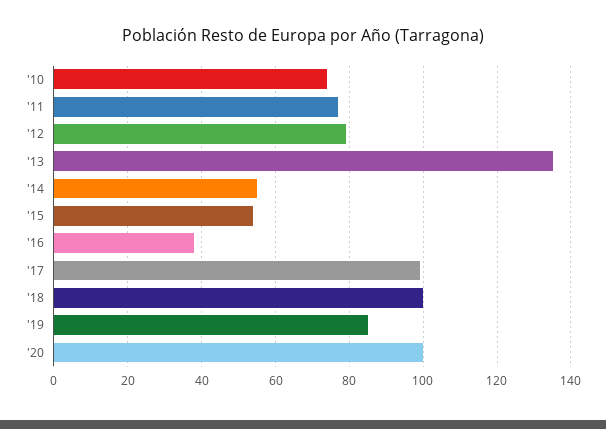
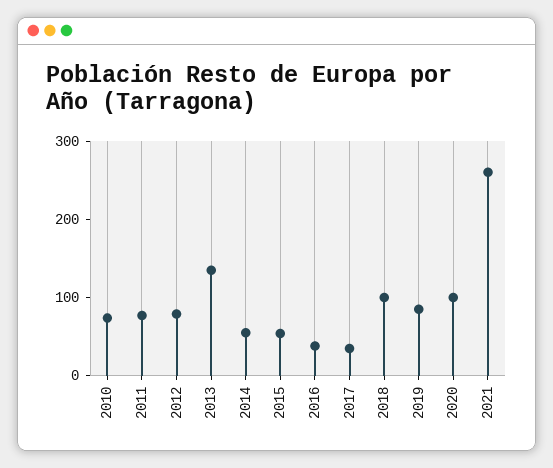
'17: 100 -> 40
2021: none -> 260

